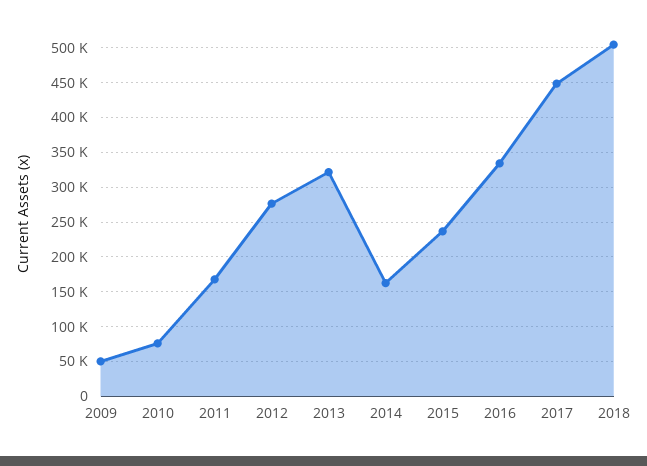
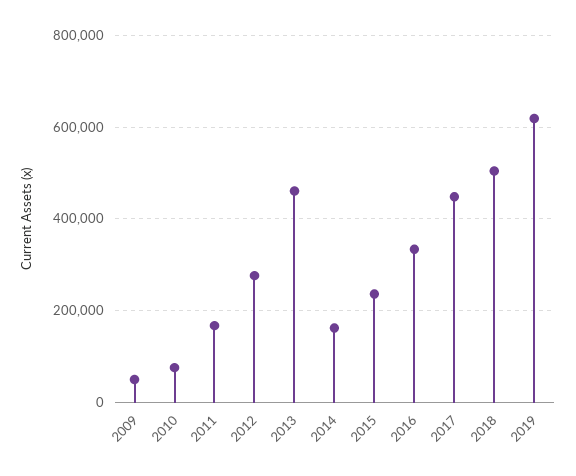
2013: 320000 -> 460000
2019: none -> 620000

